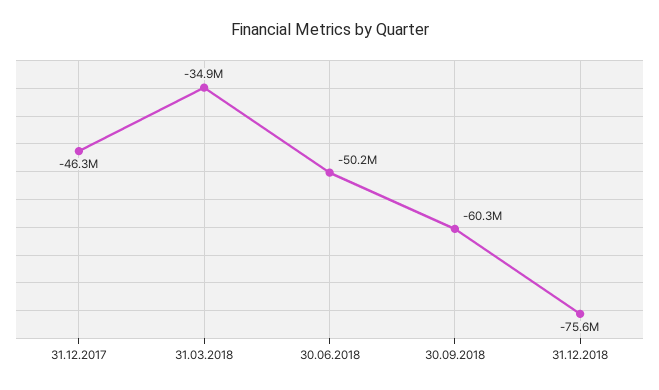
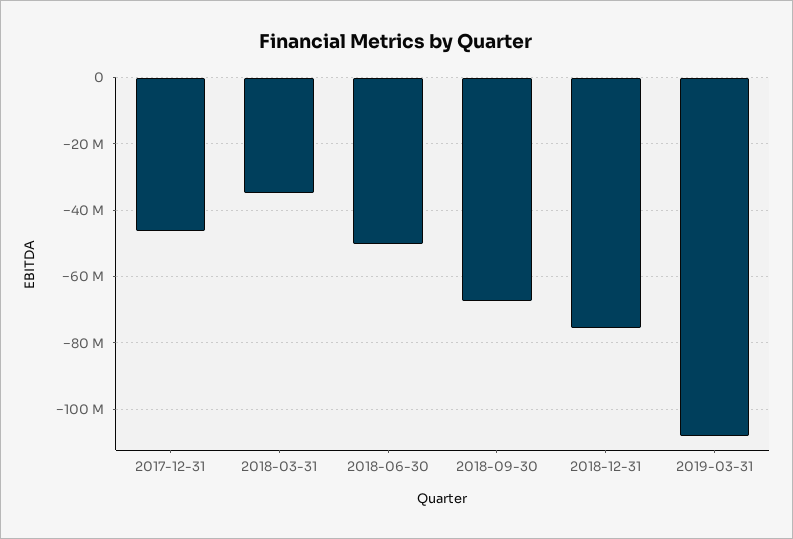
30.09.2018: -60300000 -> -68000000
2019-03-31: none -> -108000000

